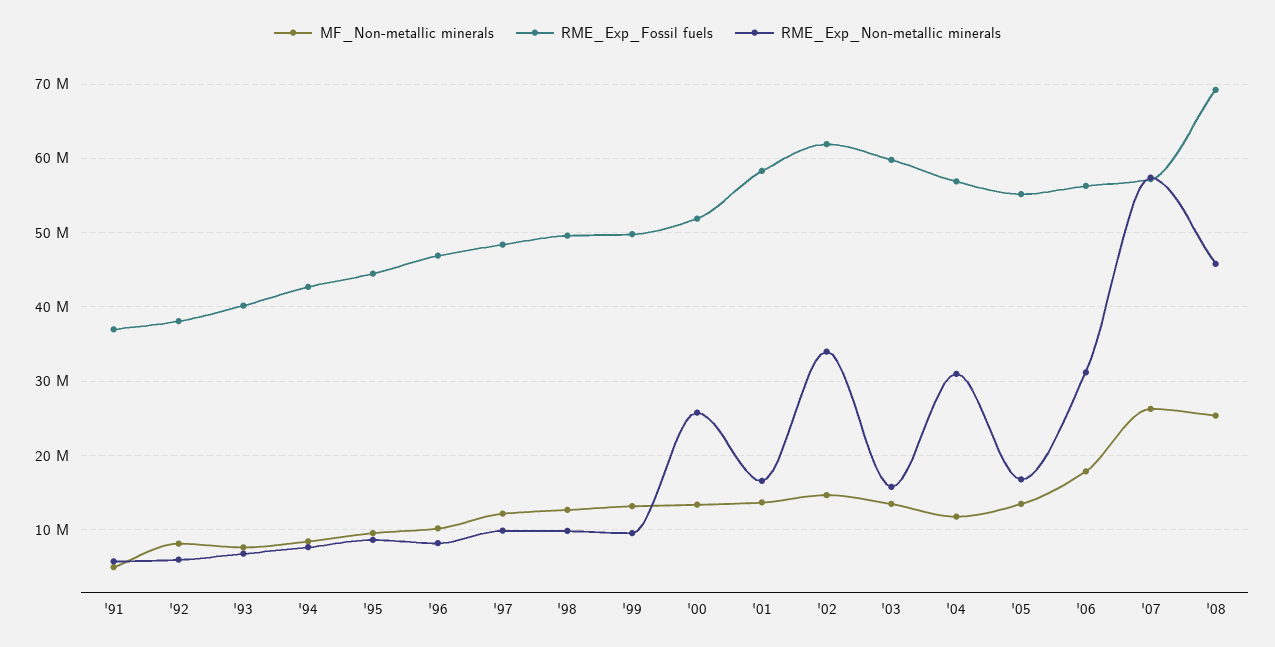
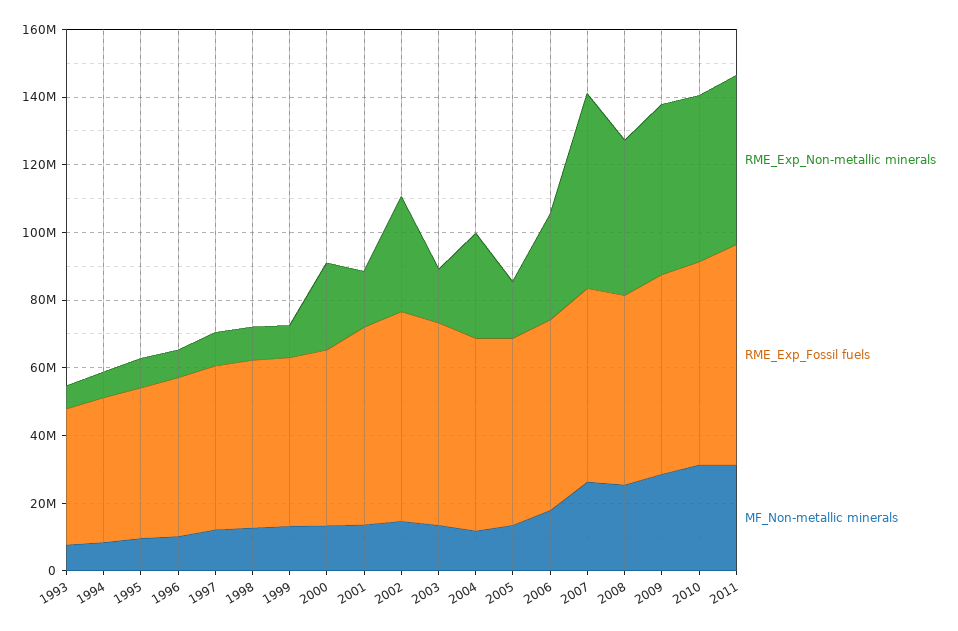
MF_Non-metallic minerals, '91: 5000000 -> none
RME_Exp_Fossil fuels, '91: 37000000 -> none
RME_Exp_Non-metallic minerals, '91: 6000000 -> none
MF_Non-metallic minerals, '92: 8000000 -> none
RME_Exp_Fossil fuels, '92: 38000000 -> none
RME_Exp_Non-metallic minerals, '92: 6000000 -> none
RME_Exp_Fossil fuels, '08: 69000000 -> 55000000
RME_Exp_Non-metallic minerals, 2009: none -> 50000000
RME_Exp_Fossil fuels, 2009: none -> 60000000
MF_Non-metallic minerals, 2009: none -> 30000000
RME_Exp_Non-metallic minerals, 2010: none -> 50000000
RME_Exp_Fossil fuels, 2010: none -> 60000000
MF_Non-metallic minerals, 2010: none -> 30000000
RME_Exp_Non-metallic minerals, 2011: none -> 50000000
RME_Exp_Fossil fuels, 2011: none -> 65000000
MF_Non-metallic minerals, 2011: none -> 30000000

